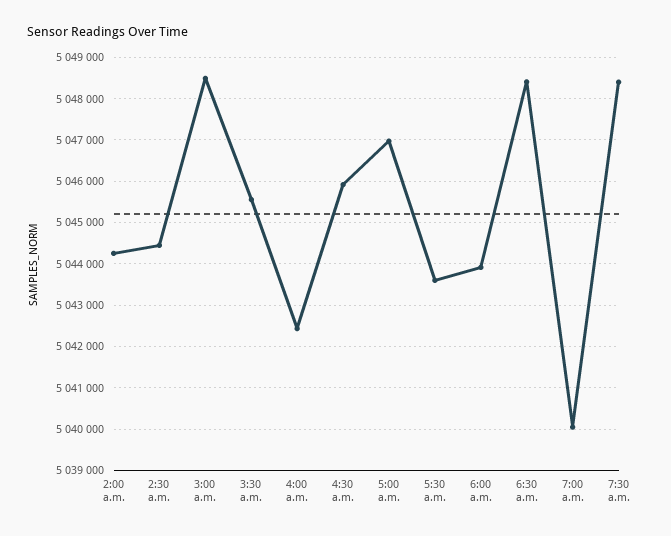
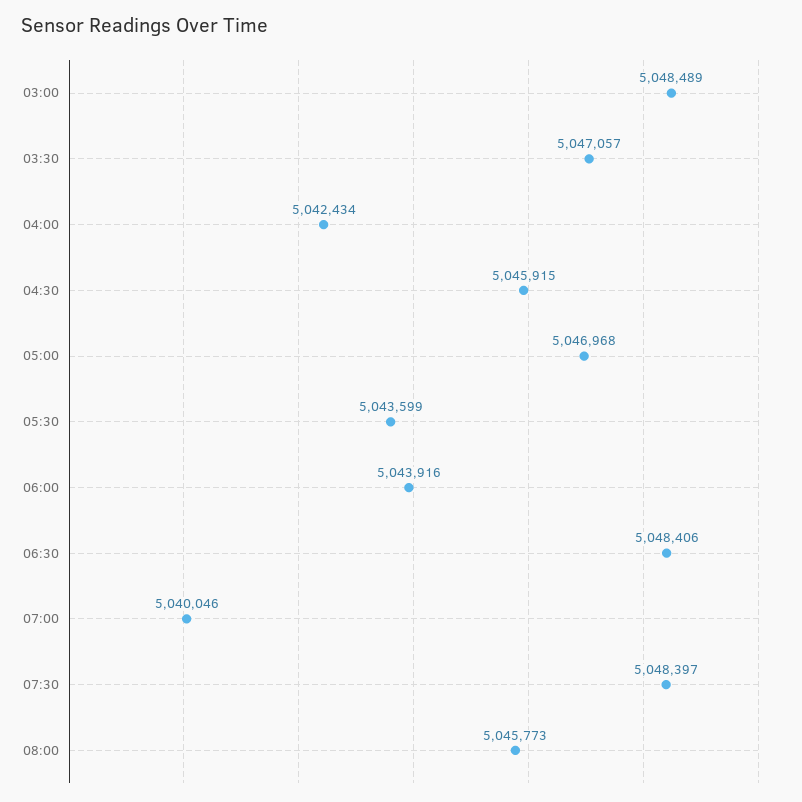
2:00 a.m.: 5044200 -> none
2:30 a.m.: 5044400 -> none
3:30 a.m.: 5045600 -> 5047057
08:00: none -> 5045773

